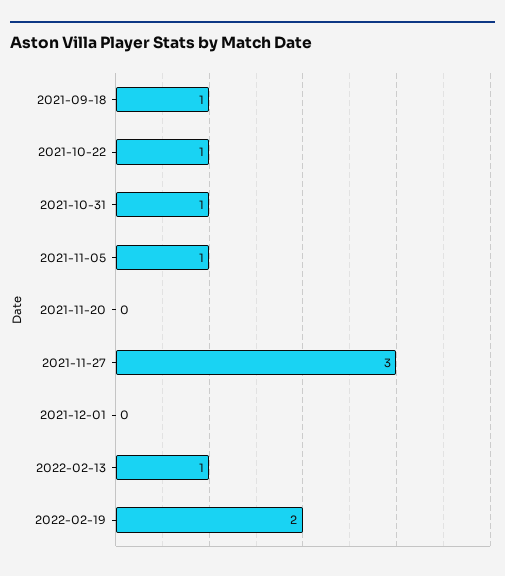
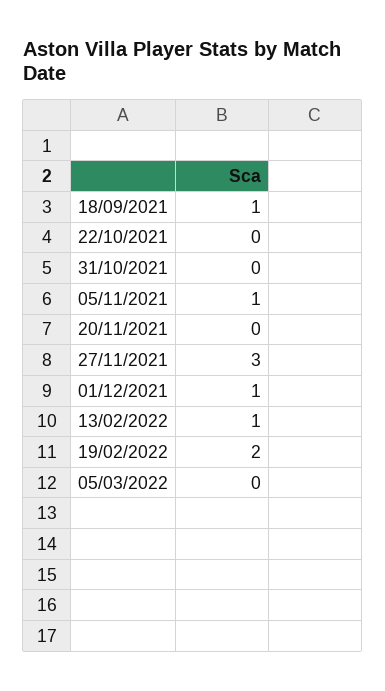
2021-10-22: 1 -> 0
2021-10-31: 1 -> 0
2021-12-01: 0 -> 1
05/03/2022: none -> 0

